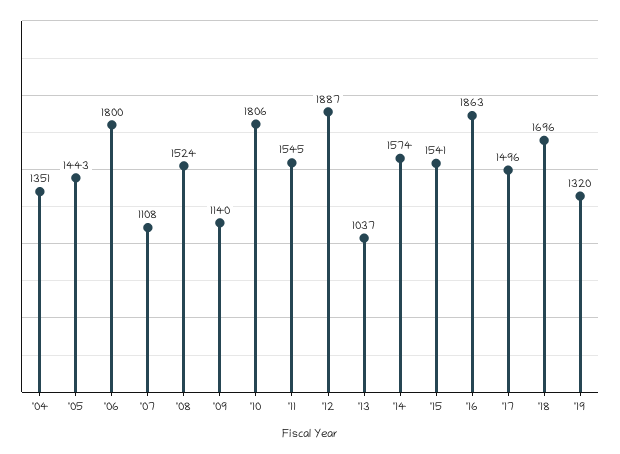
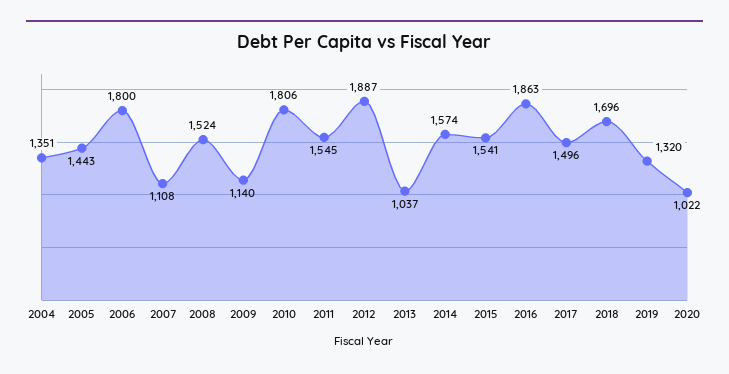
2020: none -> 1022

